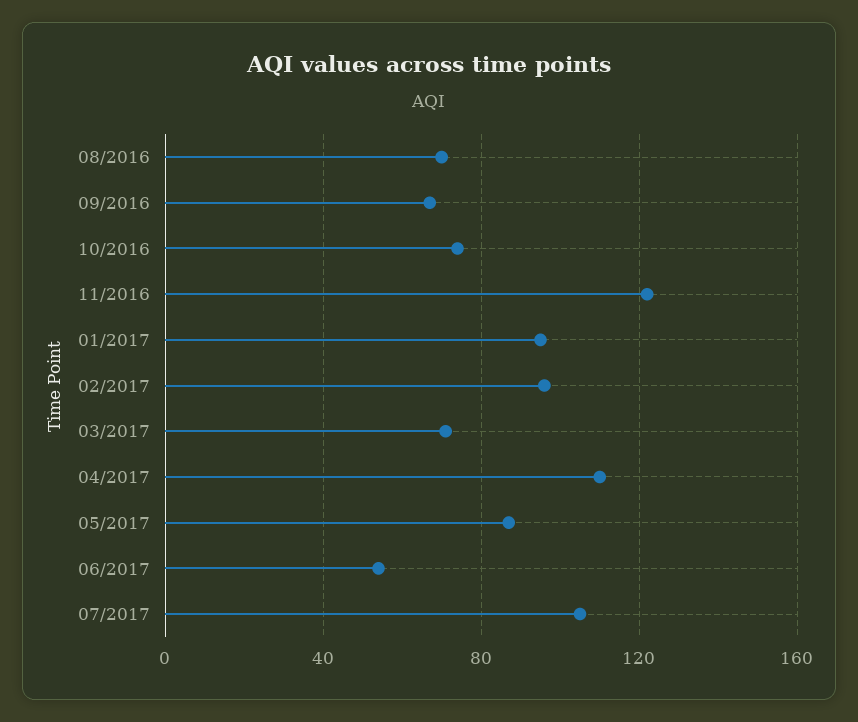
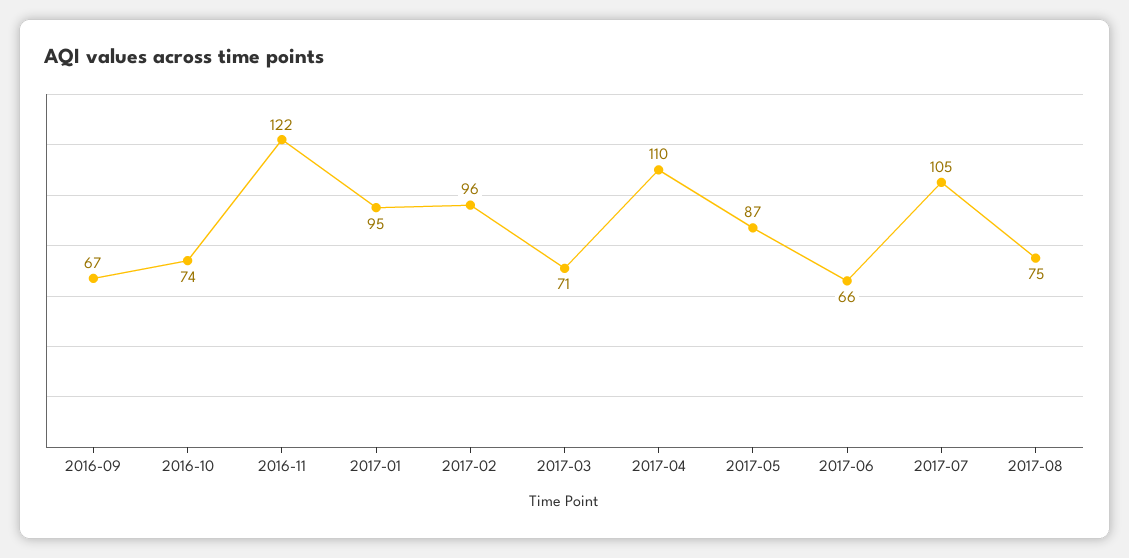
08/2016: 70 -> none
06/2017: 55 -> 66
2017-08: none -> 75

